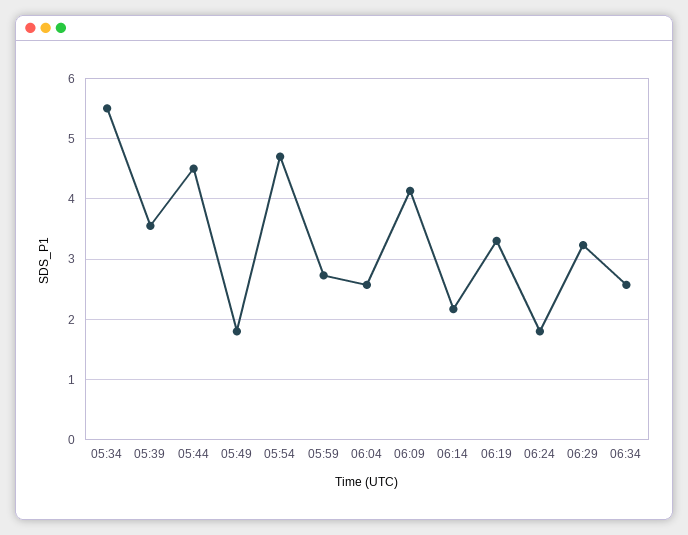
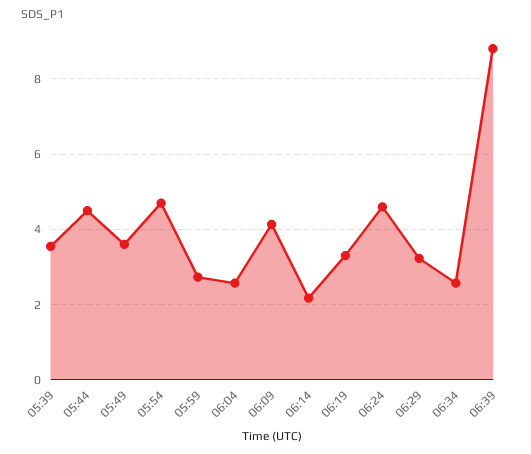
05:34: 5.5 -> none
05:49: 1.8 -> 3.6
06:24: 1.8 -> 4.6
06:39: none -> 8.8

